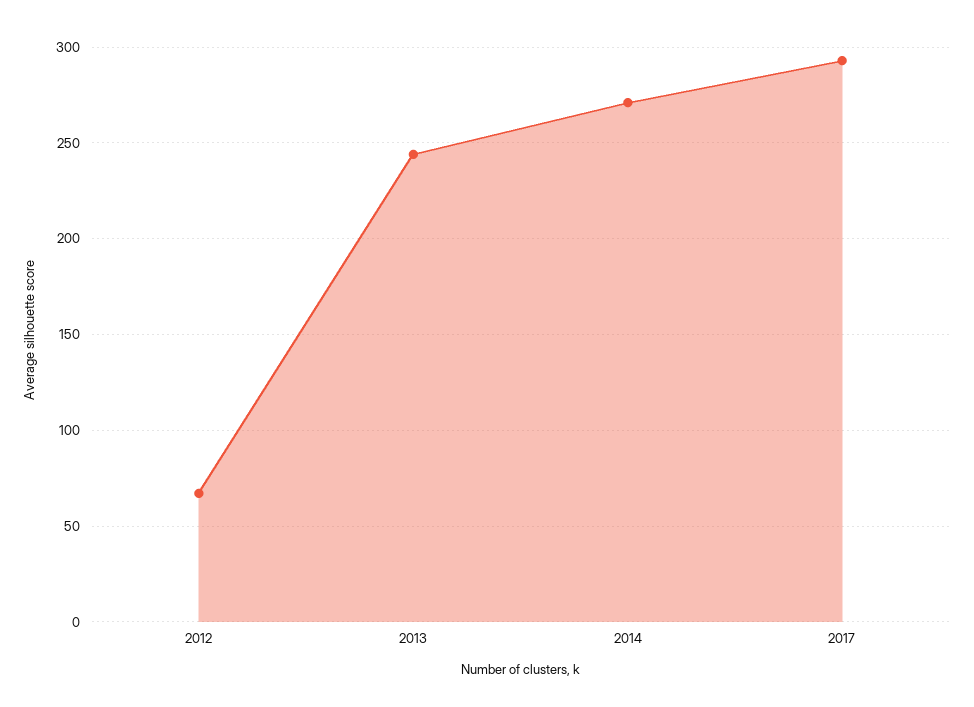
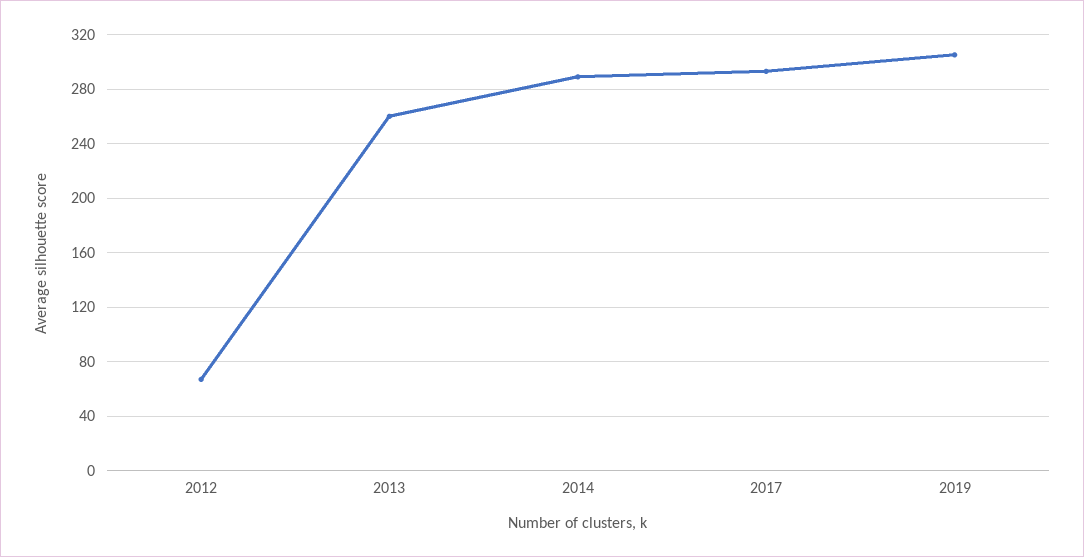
2013: 245 -> 260
2014: 270 -> 290
2019: none -> 305

